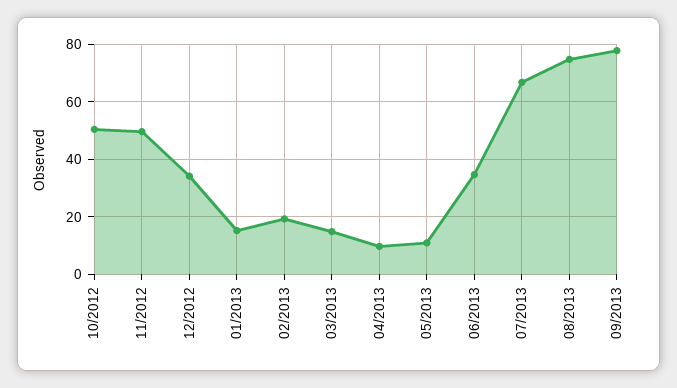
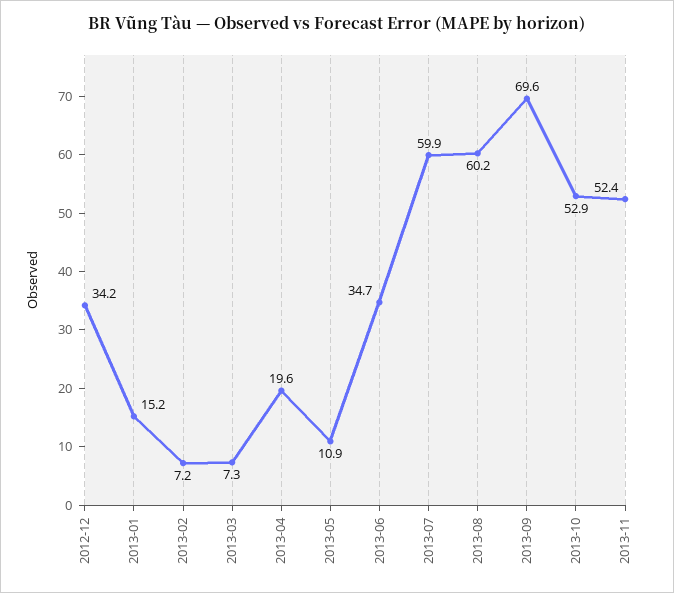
10/2012: 50 -> none
11/2012: 50 -> none
02/2013: 20 -> 7.2
03/2013: 15 -> 7.3
04/2013: 10 -> 19.6
07/2013: 67.5 -> 59.9
08/2013: 75 -> 60.2
09/2013: 77.5 -> 69.6
2013-10: none -> 52.9
2013-11: none -> 52.4

